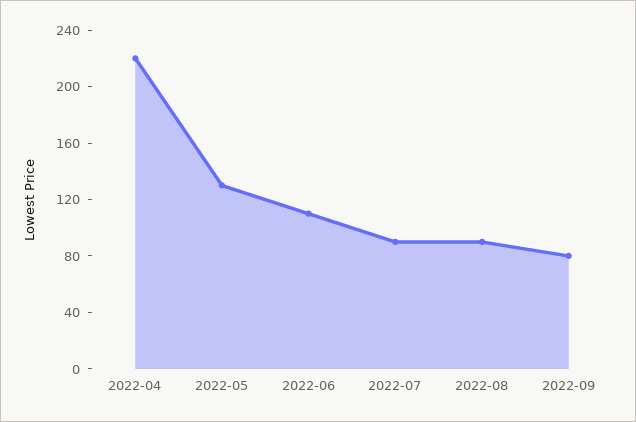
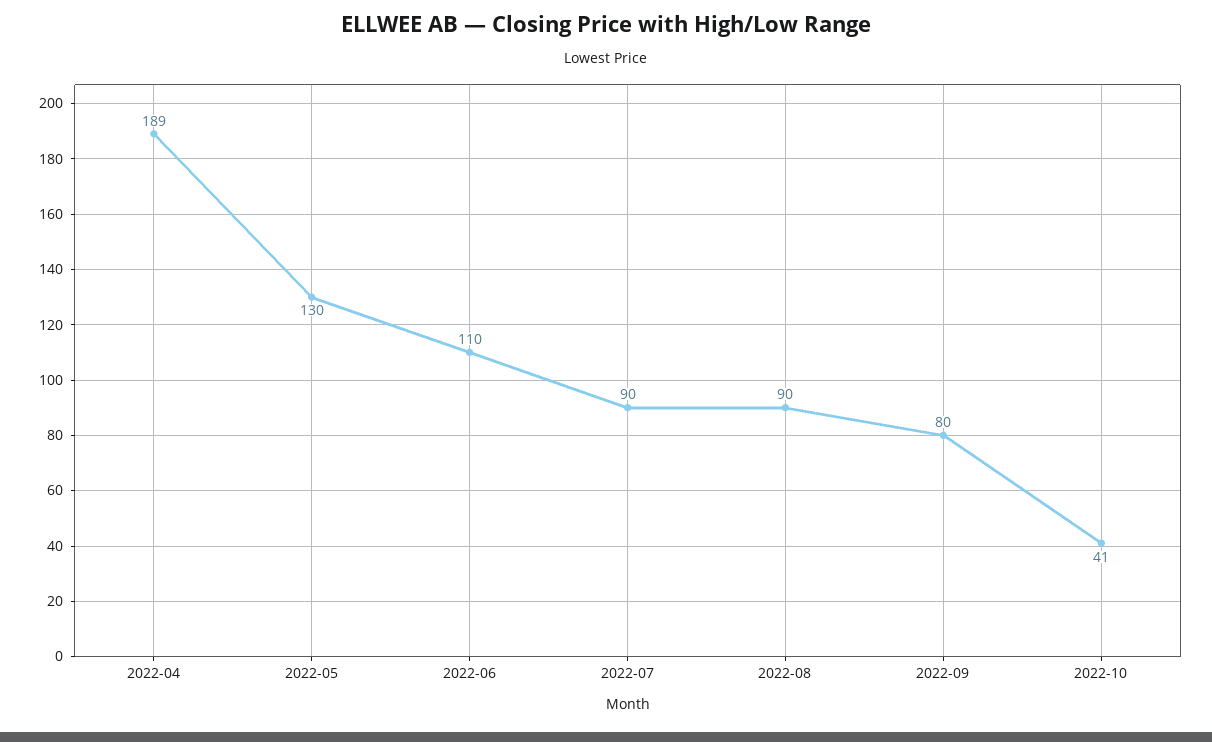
2022-04: 220 -> 189
2022-10: none -> 41

